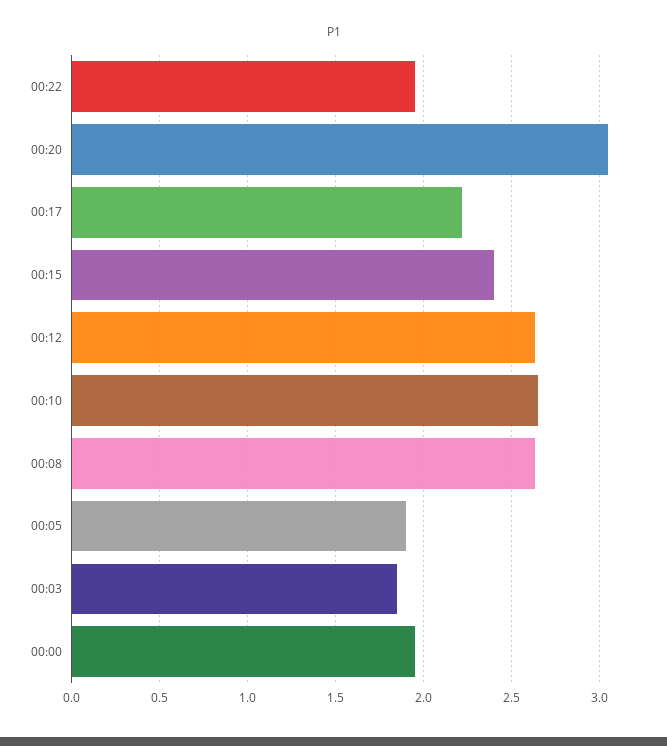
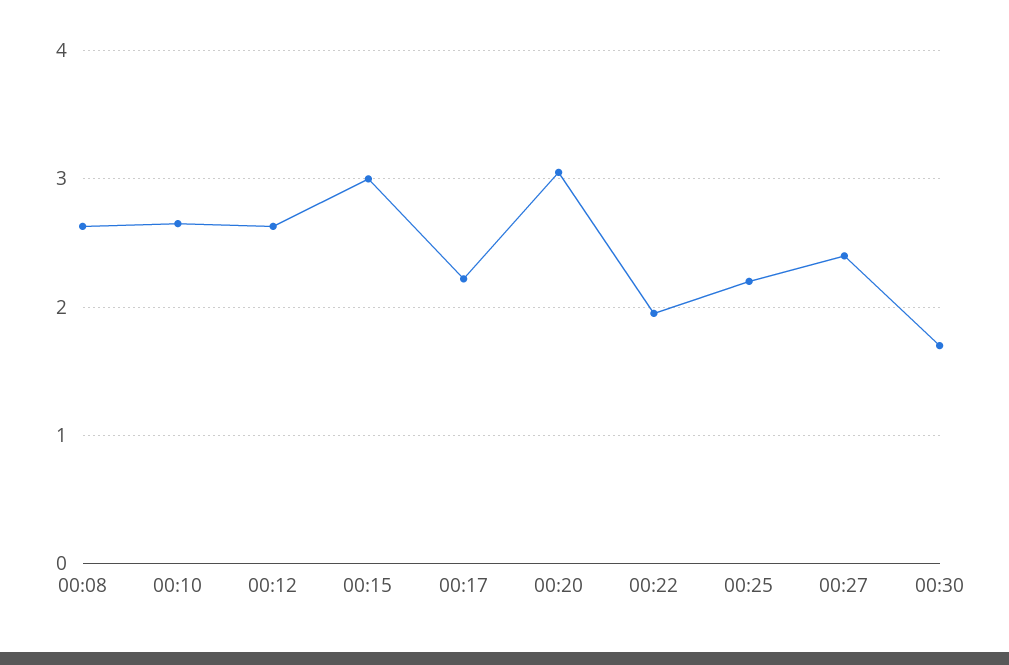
00:15: 2.4 -> 3
00:05: 1.9 -> none
00:03: 1.85 -> none
00:00: 1.95 -> none
00:25: none -> 2.2
00:27: none -> 2.4
00:30: none -> 1.7

